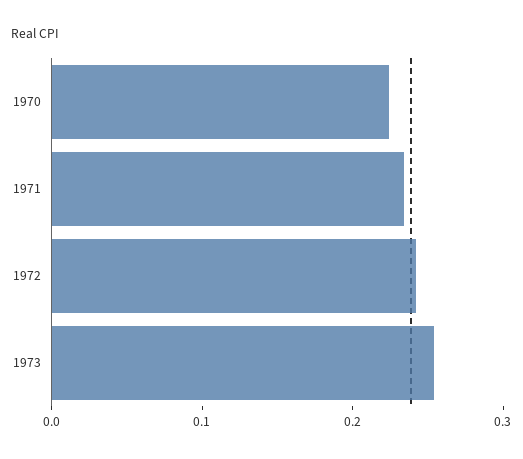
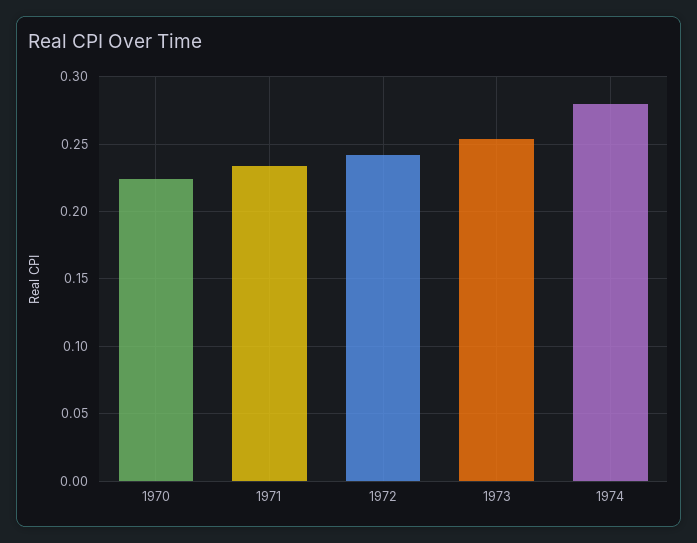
1974: none -> 0.28

